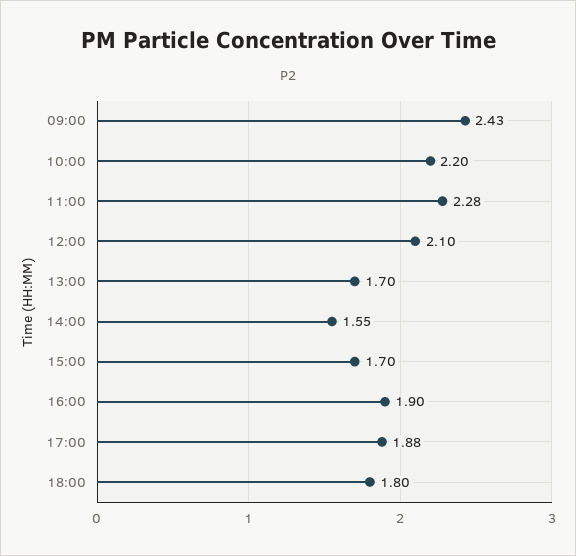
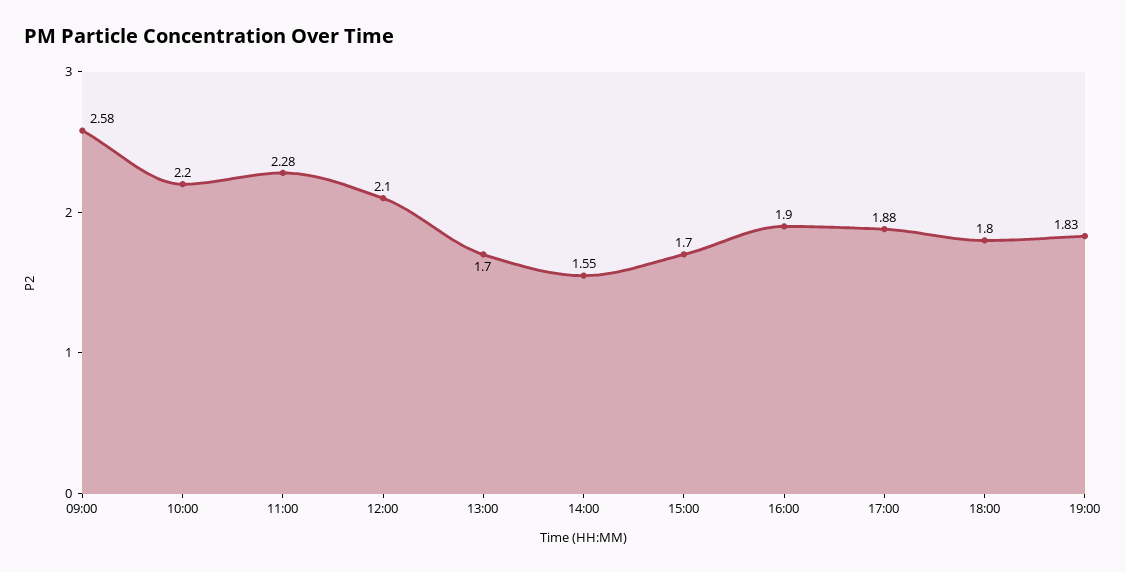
09:00: 2.43 -> 2.58
19:00: none -> 1.83

